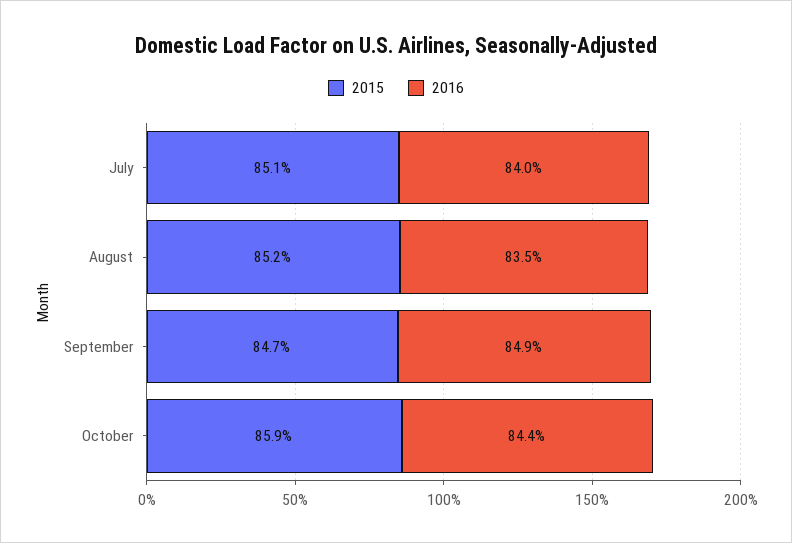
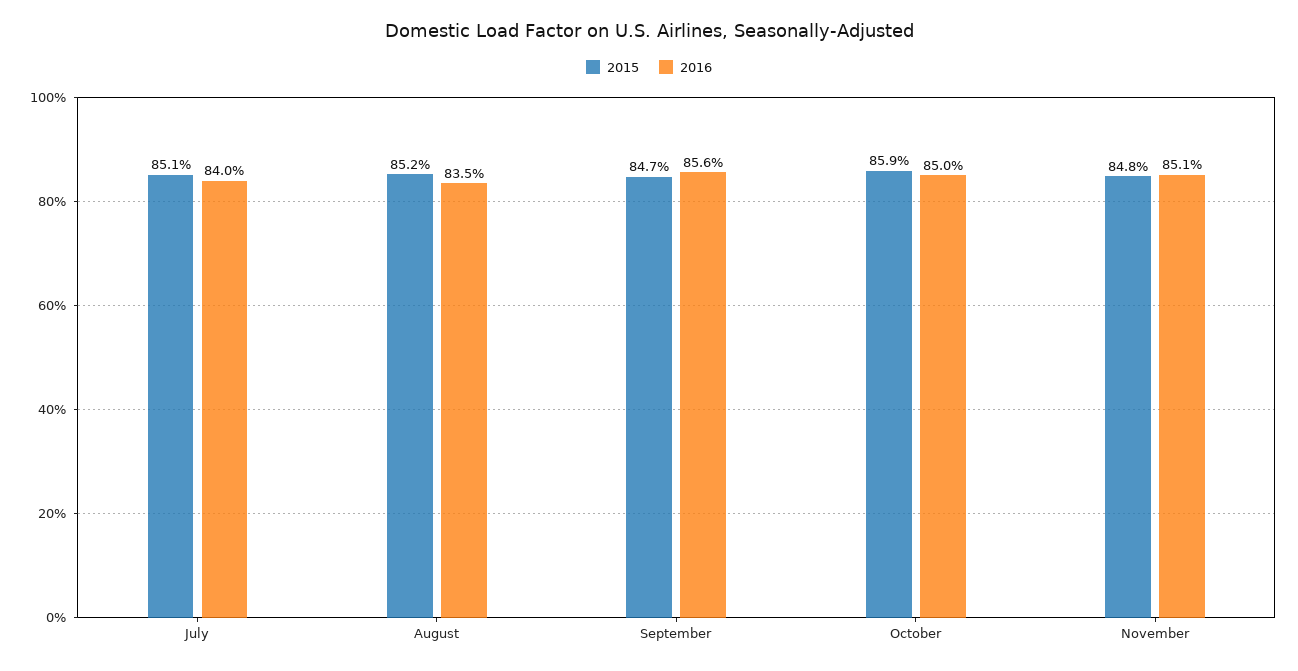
2016, September: 84.9 -> 85.6
2016, October: 84.4 -> 85
2015, November: none -> 84.8
2016, November: none -> 85.1

